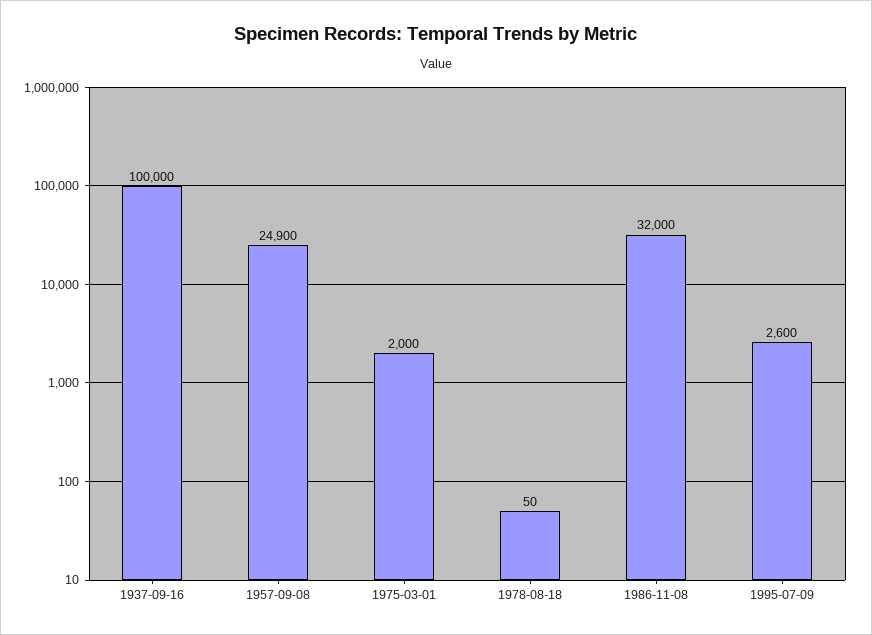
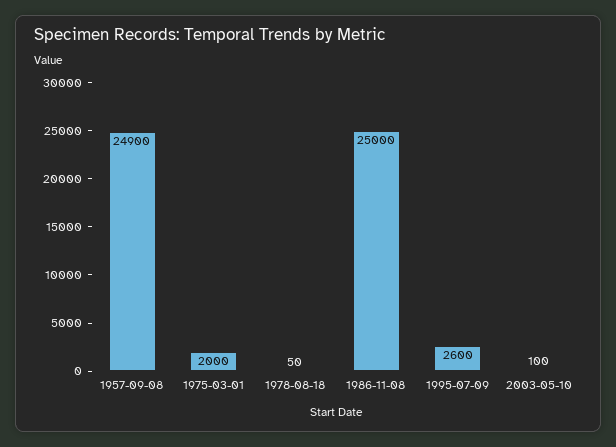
1937-09-16: 100000 -> none
1986-11-08: 32000 -> 25000
2003-05-10: none -> 100

